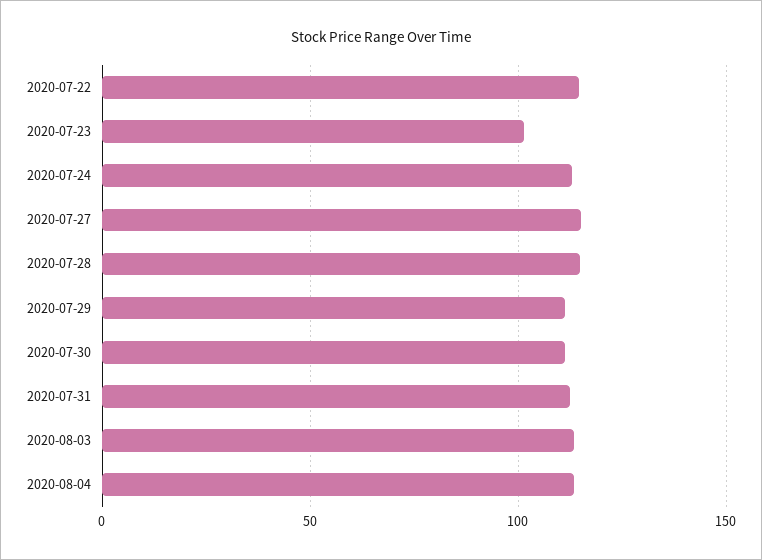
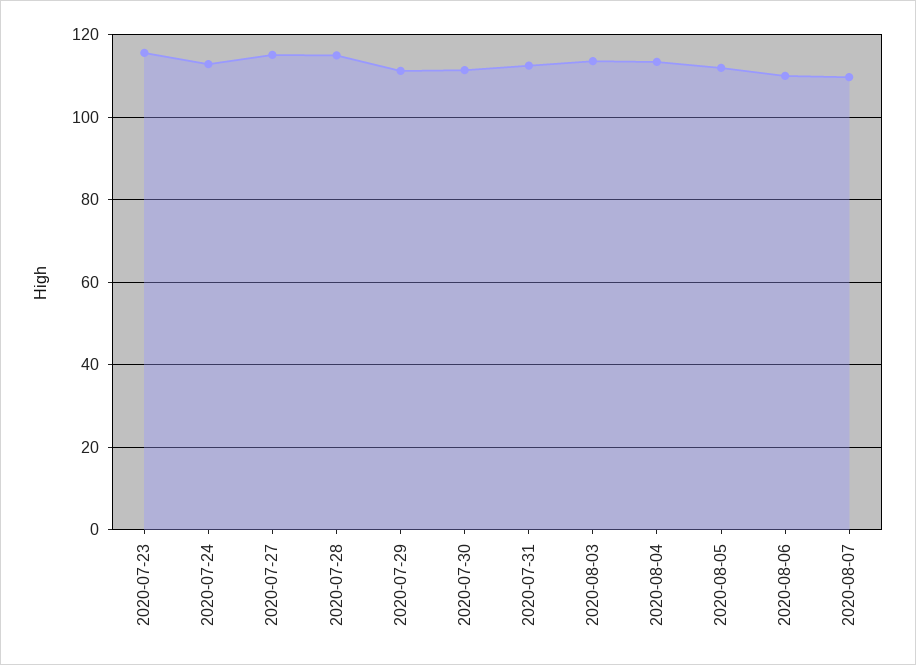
2020-07-22: 115 -> none
2020-07-23: 100 -> 116
2020-08-05: none -> 112
2020-08-06: none -> 110
2020-08-07: none -> 110

